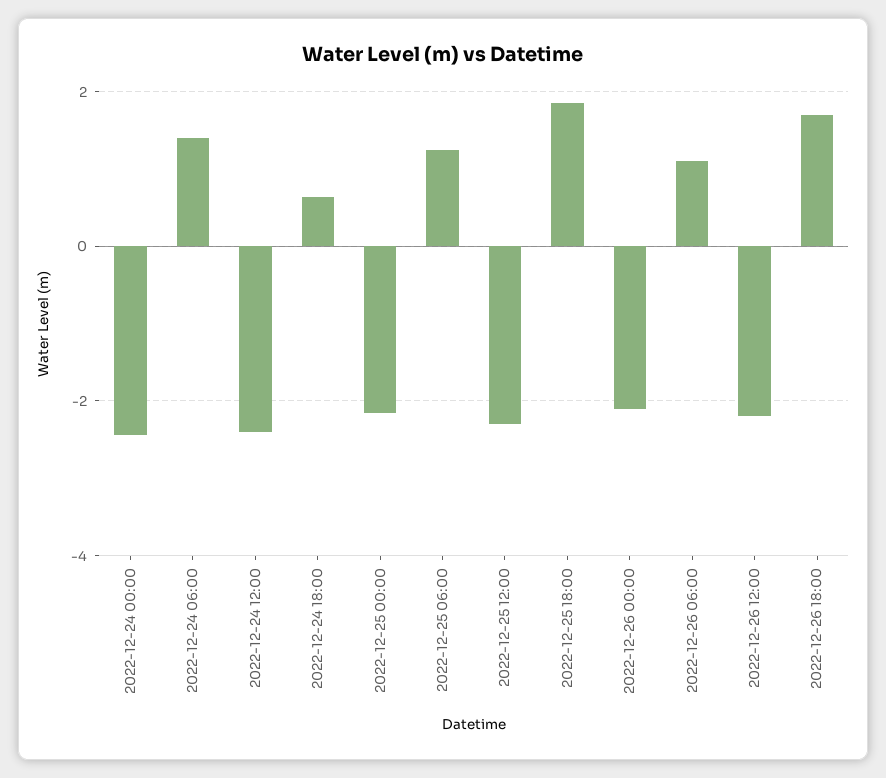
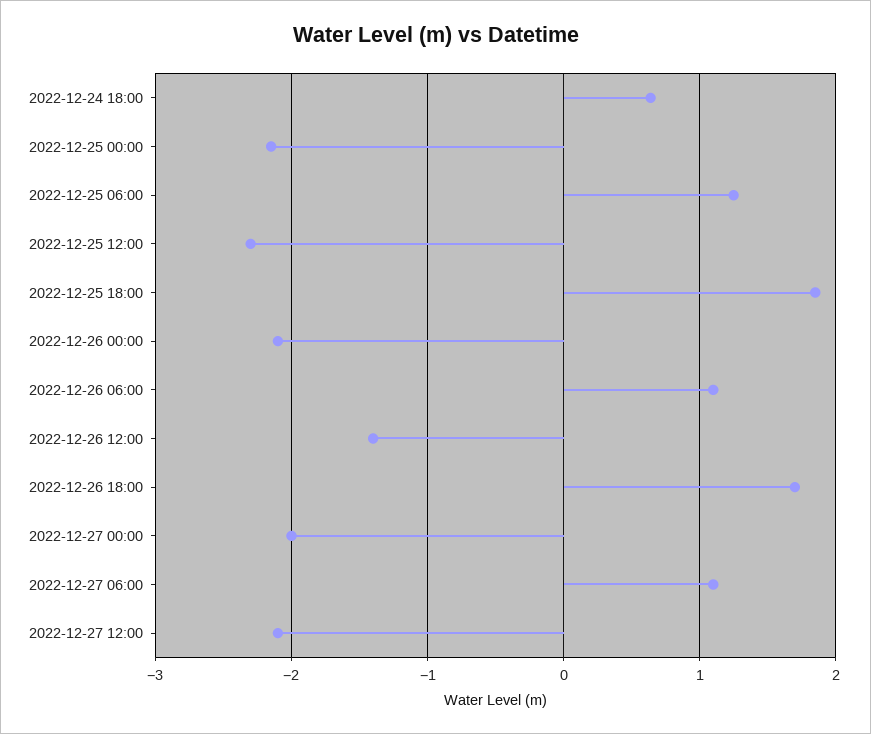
2022-12-24 00:00: -2.4 -> none
2022-12-24 06:00: 1.4 -> none
2022-12-24 12:00: -2.4 -> none
2022-12-26 12:00: -2.2 -> -1.4
2022-12-27 00:00: none -> -2
2022-12-27 06:00: none -> 1.1
2022-12-27 12:00: none -> -2.1

